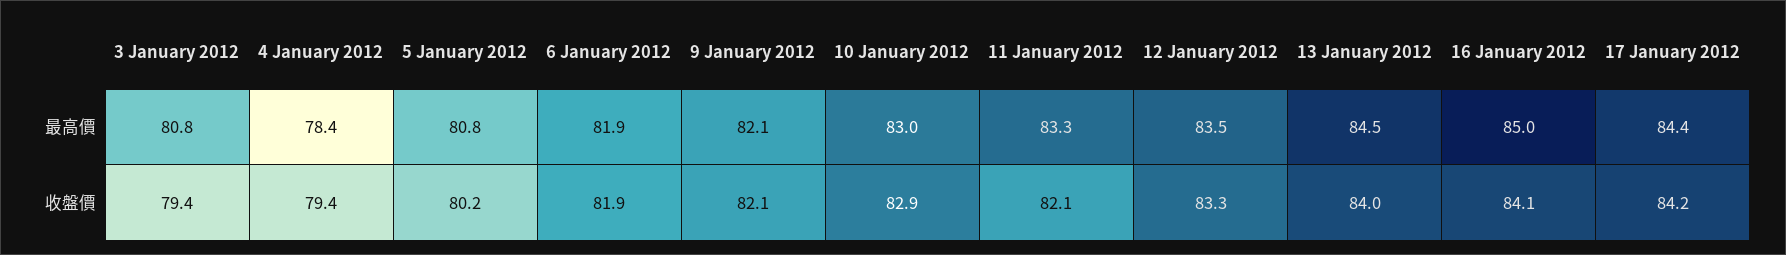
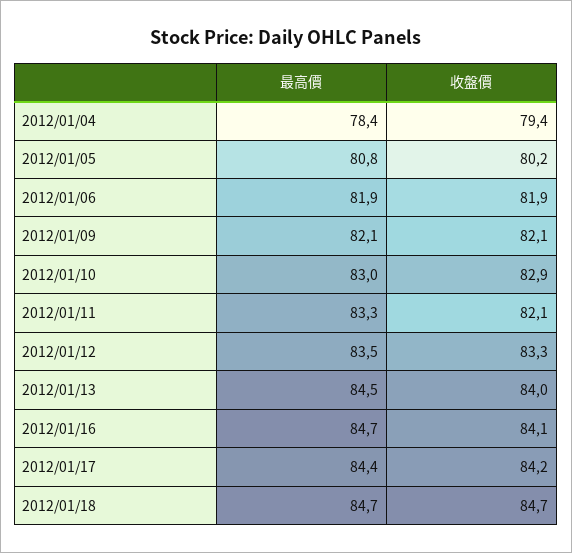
3 January 2012, 最高價: 80.8 -> none
16 January 2012, 最高價: 85 -> 84.7
3 January 2012, 收盤價: 79.4 -> none
2012/01/18, 最高價: none -> 84.7
2012/01/18, 收盤價: none -> 84.7

